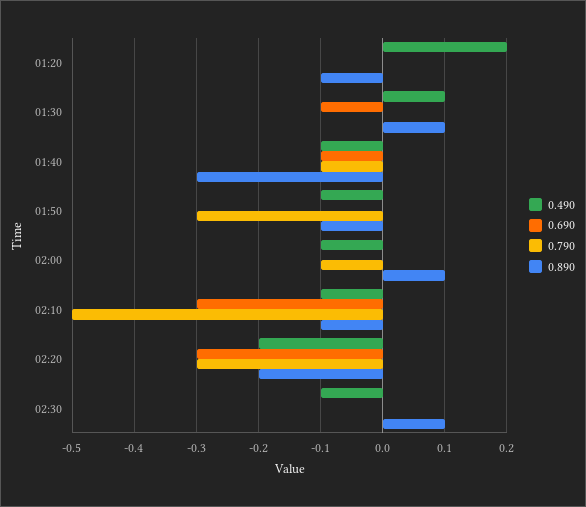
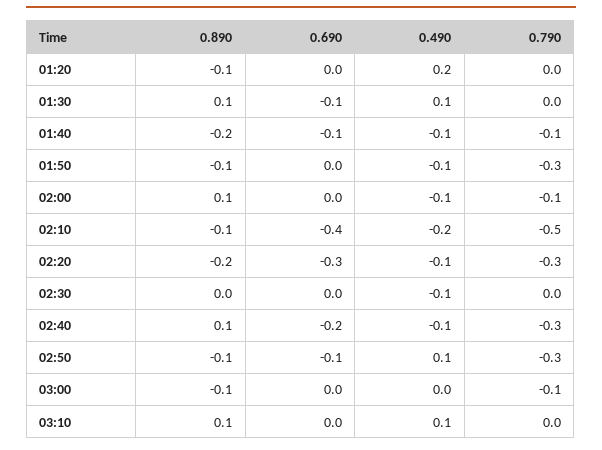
0.890, 01:40: -0.3 -> -0.2
0.490, 02:10: -0.1 -> -0.2
0.690, 02:10: -0.3 -> -0.4
0.490, 02:20: -0.2 -> -0.1
0.890, 02:30: 0.1 -> 0
0.890, 02:40: none -> 0.1
0.690, 02:40: none -> -0.2
0.490, 02:40: none -> -0.1
0.790, 02:40: none -> -0.3
0.890, 02:50: none -> -0.1
0.690, 02:50: none -> -0.1
0.490, 02:50: none -> 0.1
0.790, 02:50: none -> -0.3
0.890, 03:00: none -> -0.1
0.690, 03:00: none -> 0
0.490, 03:00: none -> 0
0.790, 03:00: none -> -0.1
0.890, 03:10: none -> 0.1
0.690, 03:10: none -> 0
0.490, 03:10: none -> 0.1
0.790, 03:10: none -> 0

